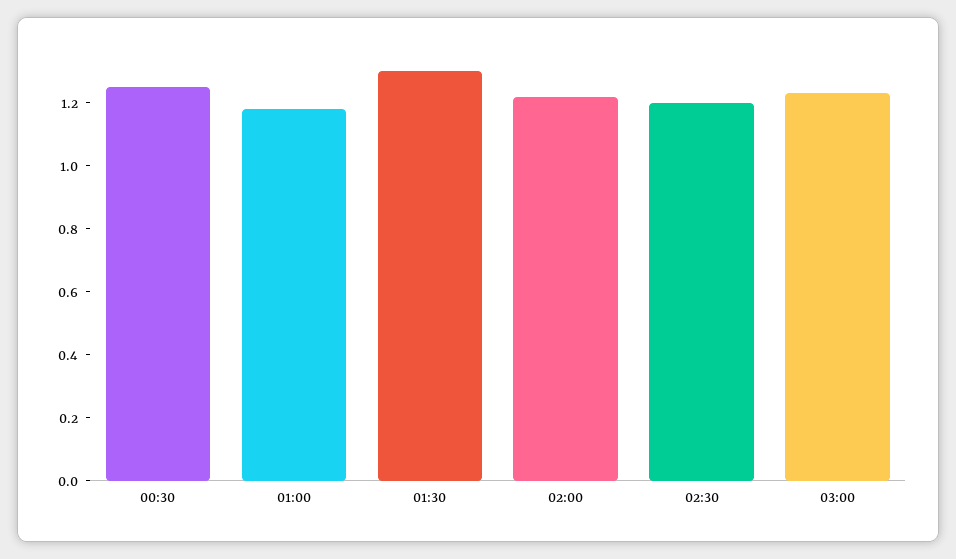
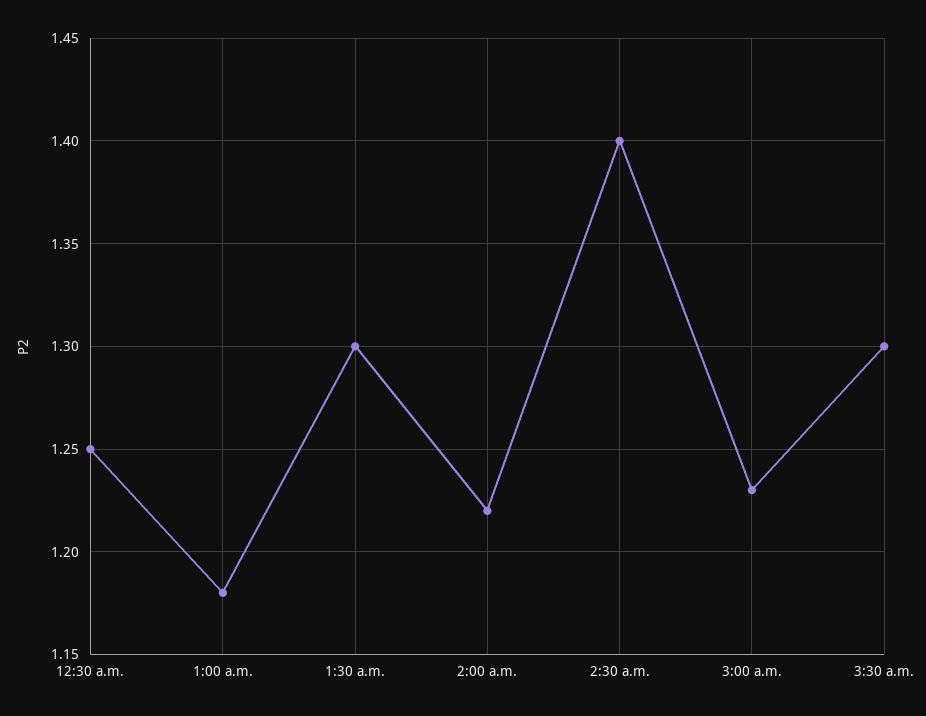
02:30: 1.2 -> 1.4
3:30 a.m.: none -> 1.3

